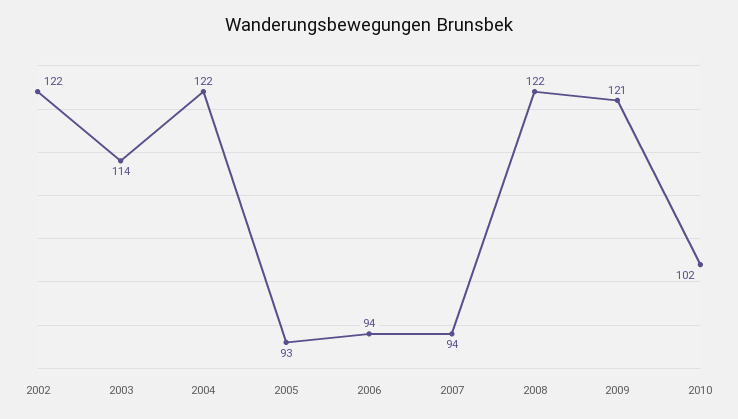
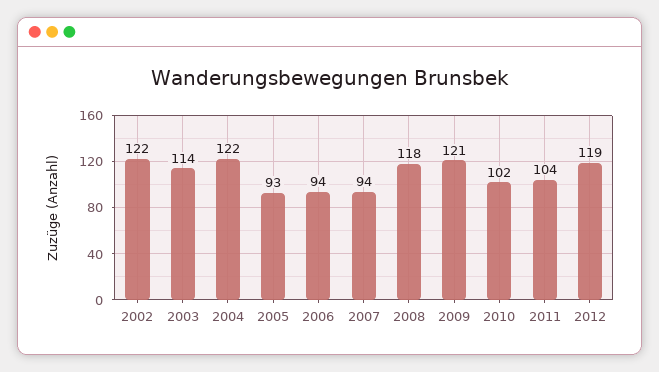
2008: 122 -> 118
2011: none -> 104
2012: none -> 119

